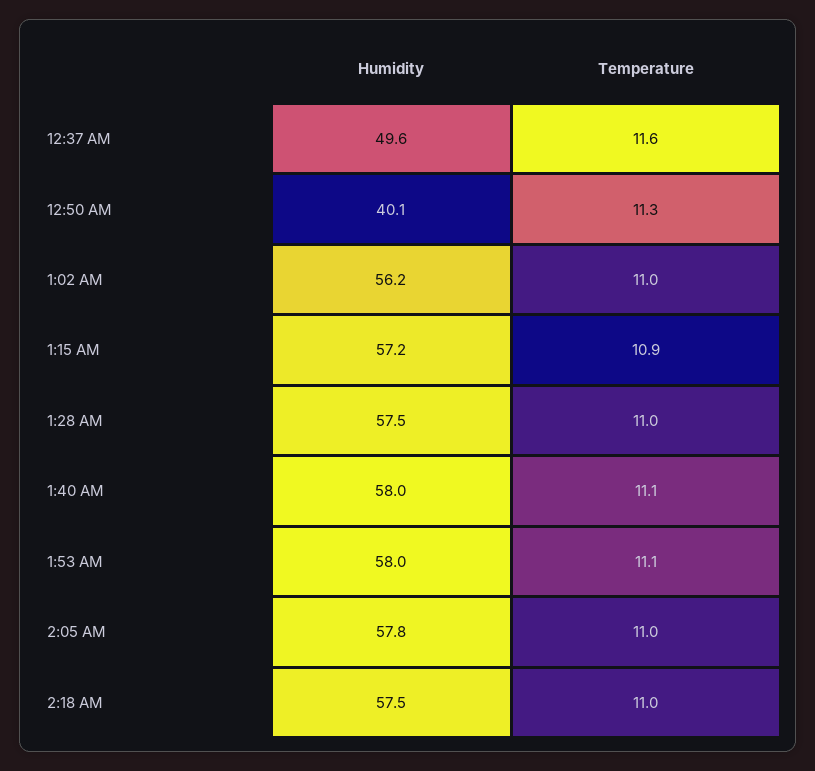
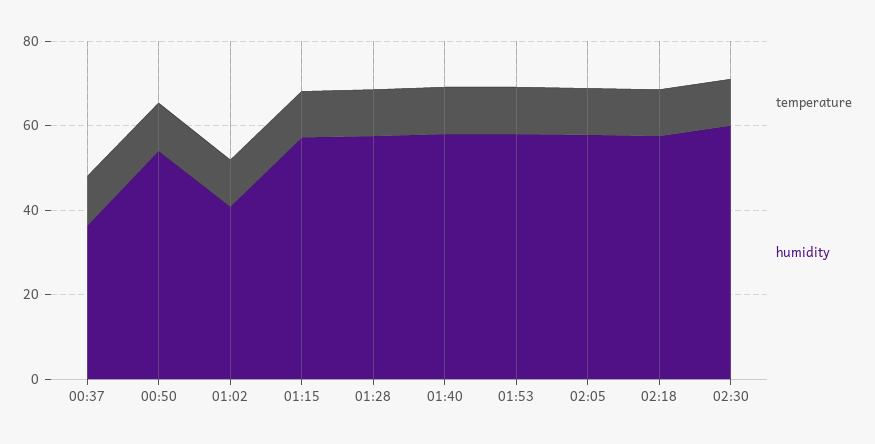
Humidity, 12:37 AM: 49.6 -> 35
Humidity, 12:50 AM: 40.1 -> 55
Humidity, 1:02 AM: 56.2 -> 40
Temperature, 02:30: none -> 10
Humidity, 02:30: none -> 60

